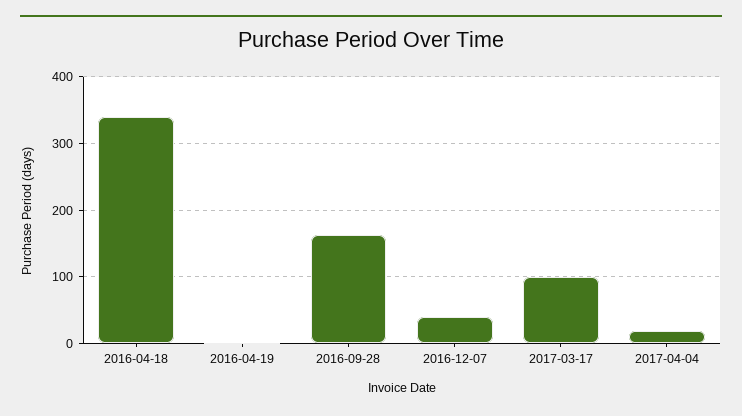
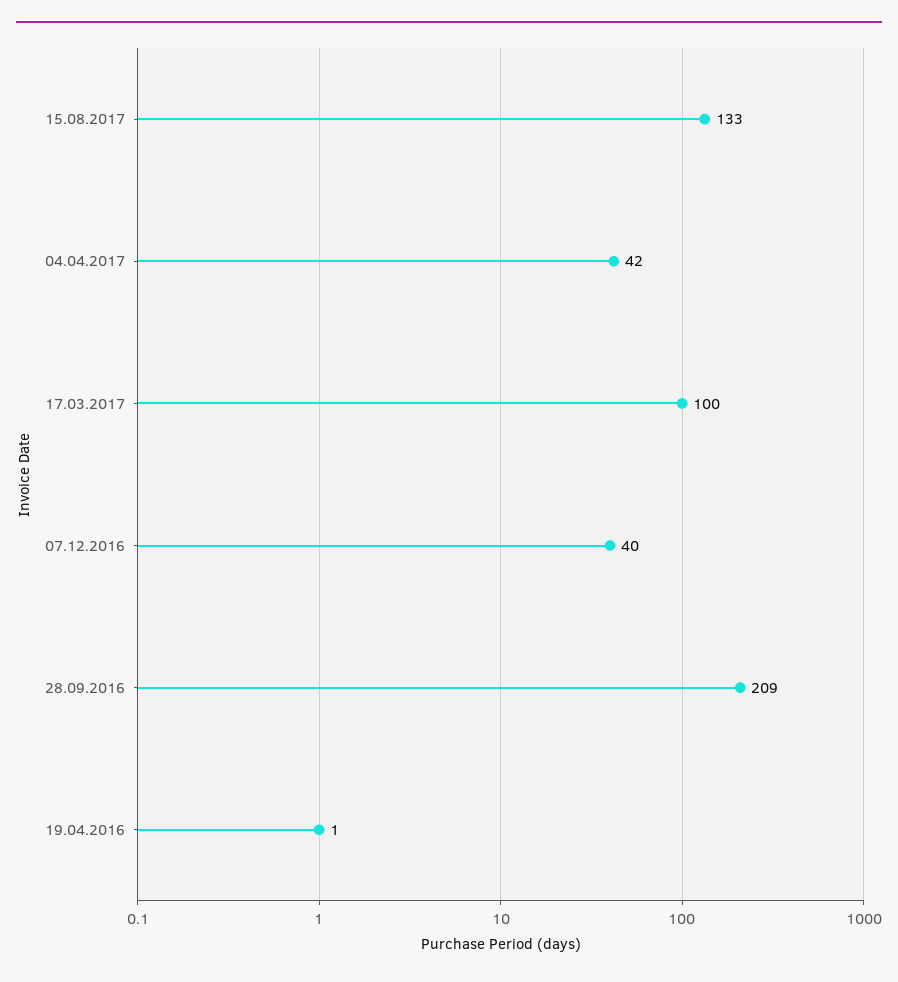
2016-04-18: 340 -> none
2016-09-28: 160 -> 209
2017-04-04: 20 -> 42
15.08.2017: none -> 133

